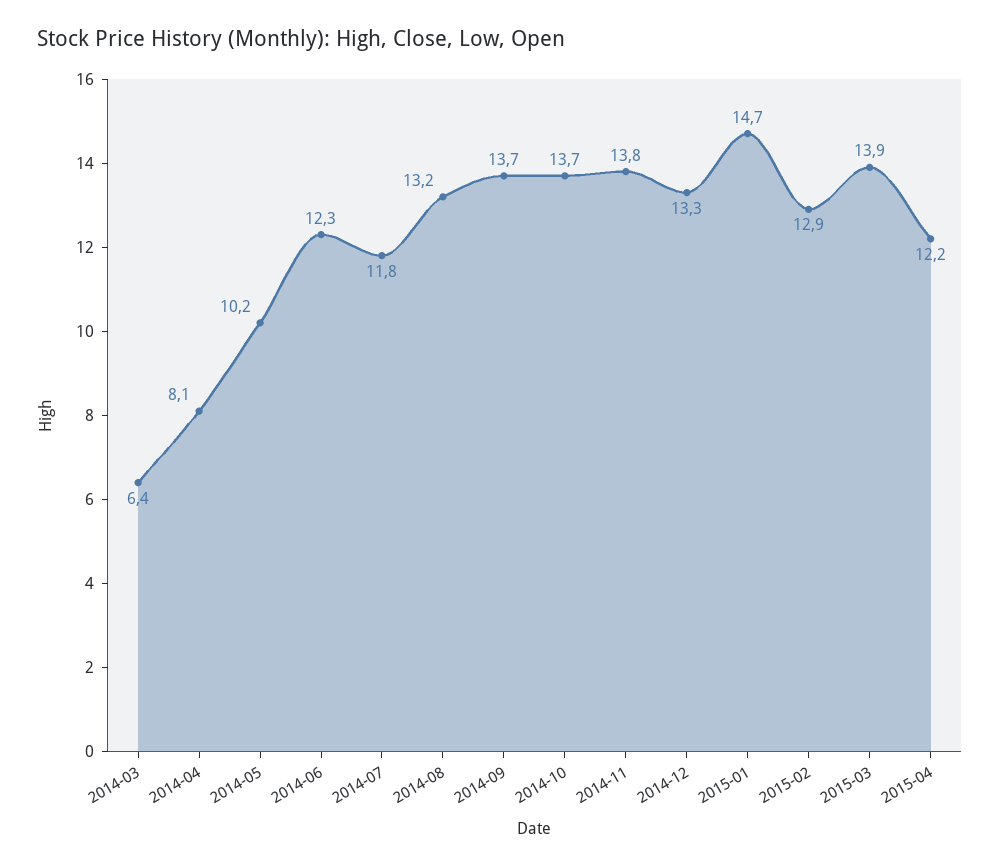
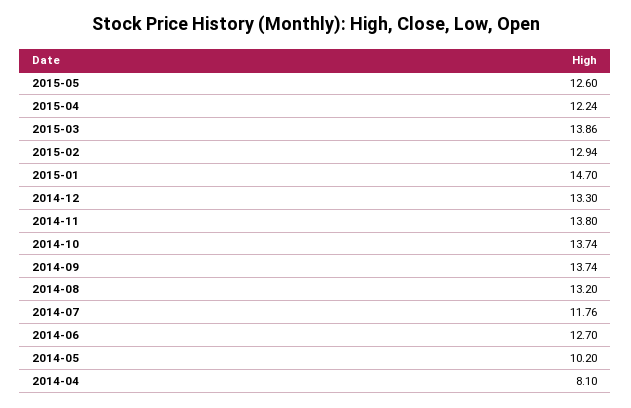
2014-03: 6.4 -> none
2014-06: 12.3 -> 12.7
2015-05: none -> 12.6

